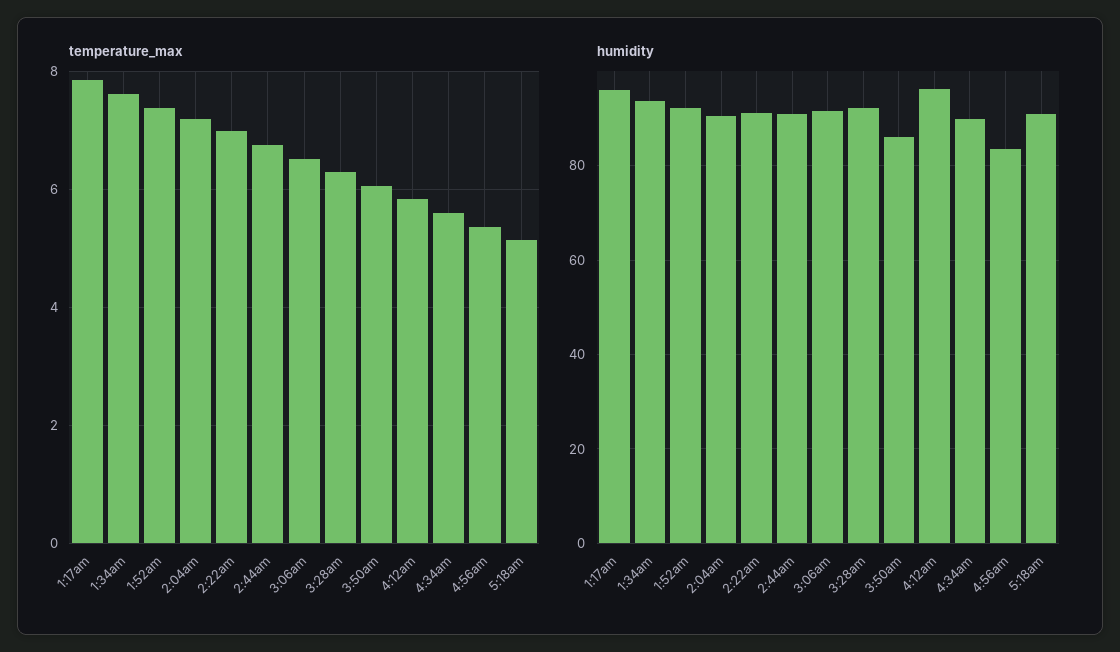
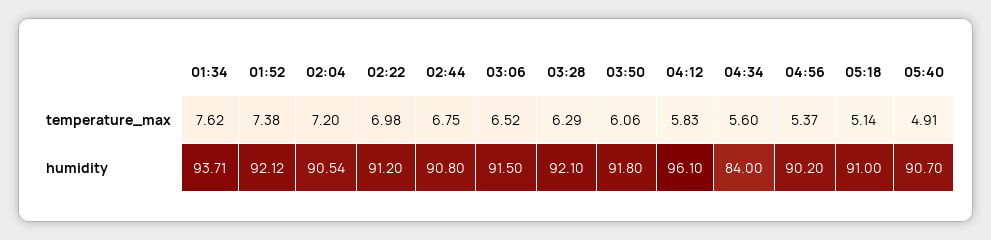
temperature_max, 1:17am: 7.8 -> none
humidity, 1:17am: 96 -> none
humidity, 3:50am: 86 -> 91.8
humidity, 4:34am: 90 -> 84
humidity, 4:56am: 84 -> 90.2
temperature_max, 05:40: none -> 4.91
humidity, 05:40: none -> 90.7

